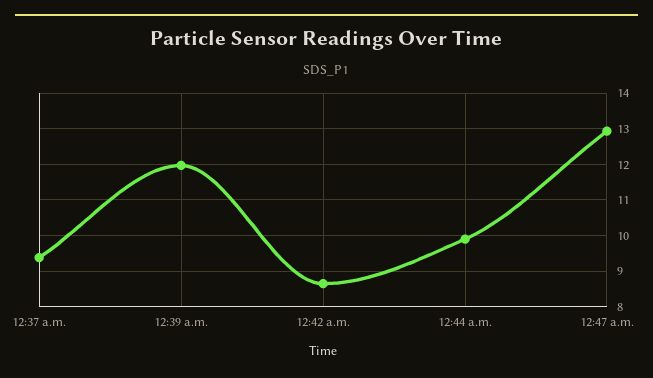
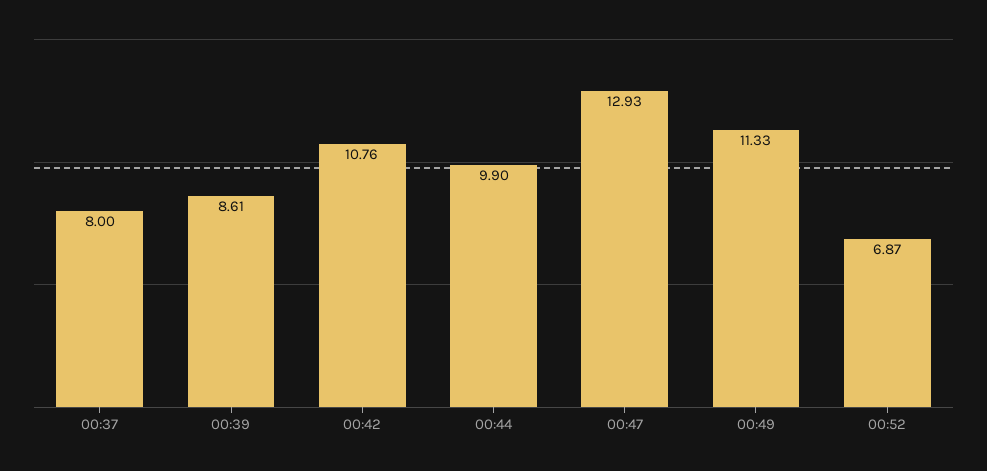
12:37 a.m.: 9.4 -> 8
12:39 a.m.: 12 -> 8.61
12:42 a.m.: 8.6 -> 10.76
00:49: none -> 11.33
00:52: none -> 6.87

